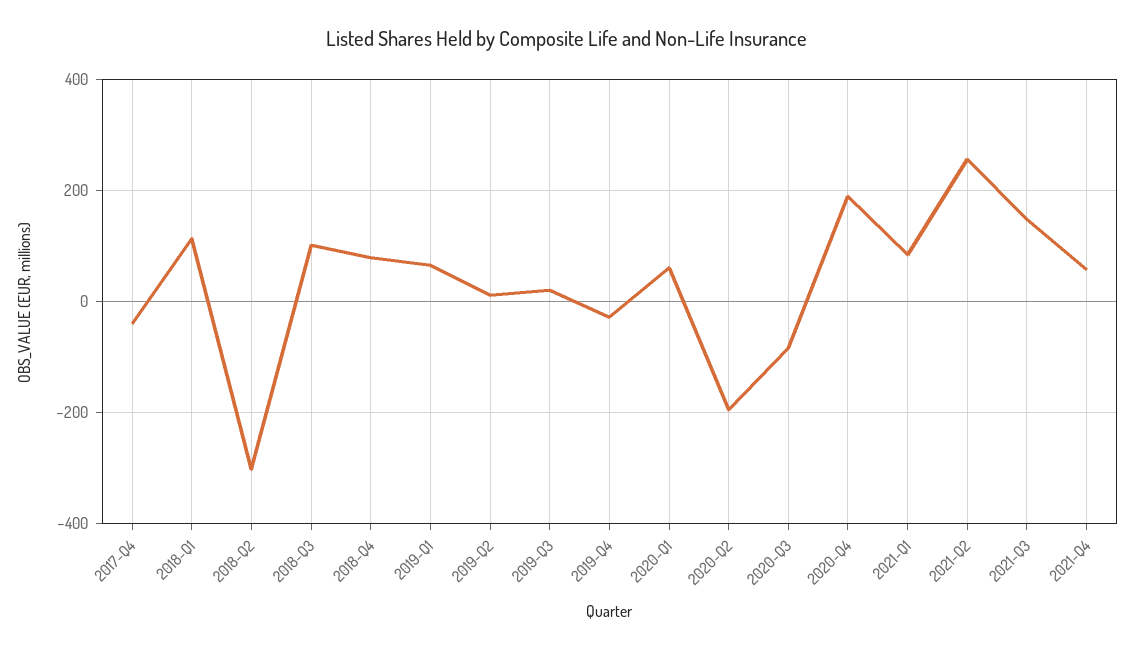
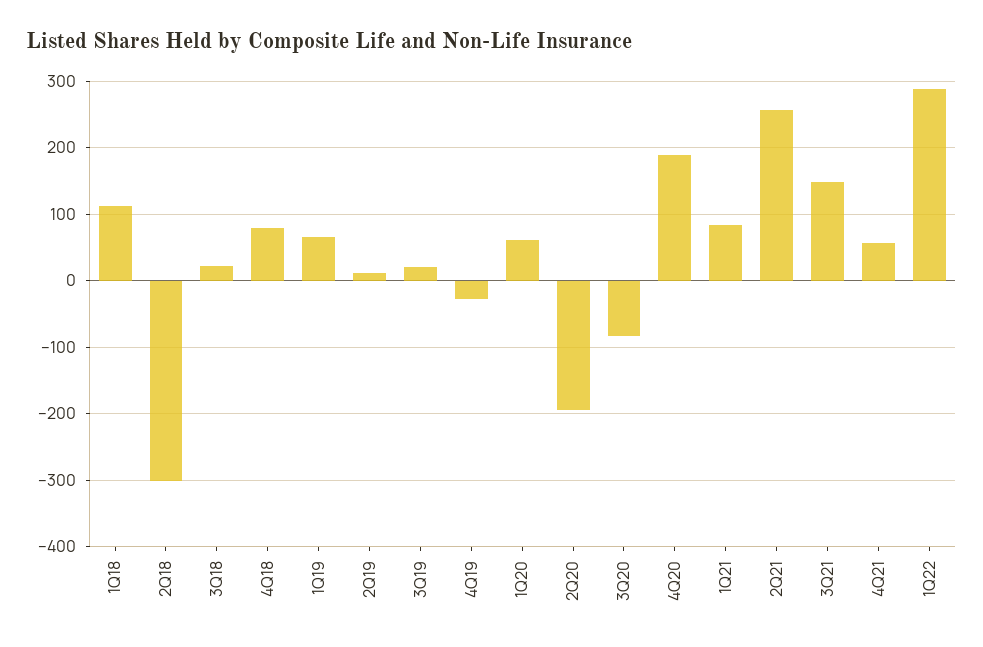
2017-Q4: -40 -> none
2018-Q3: 100 -> 20
1Q22: none -> 290

